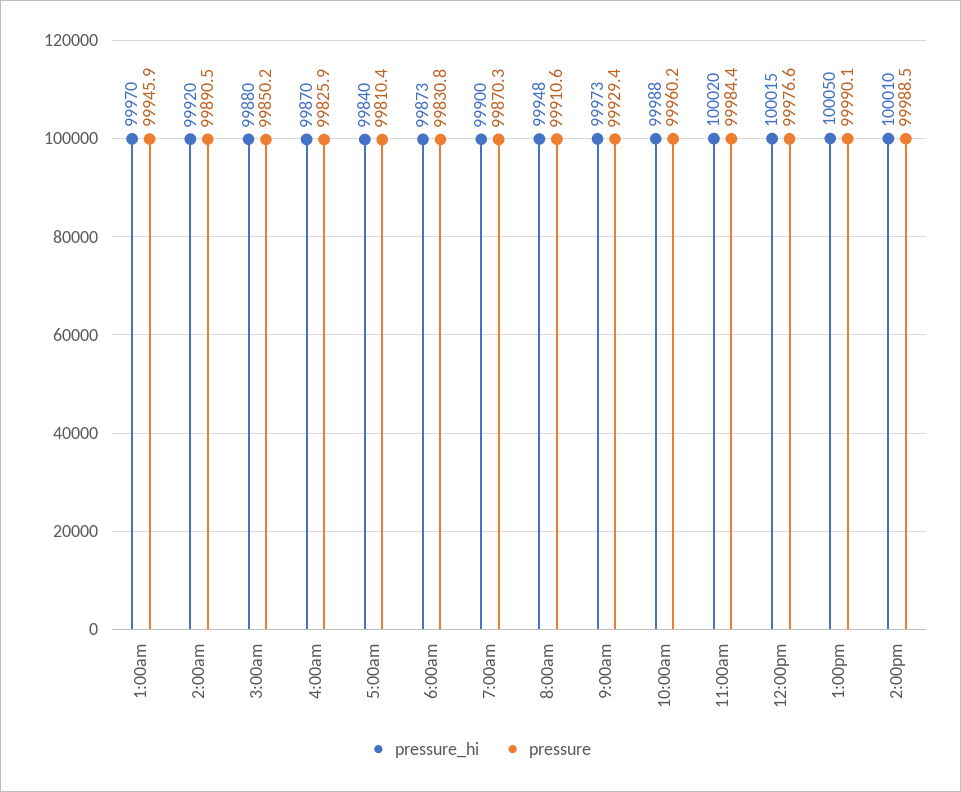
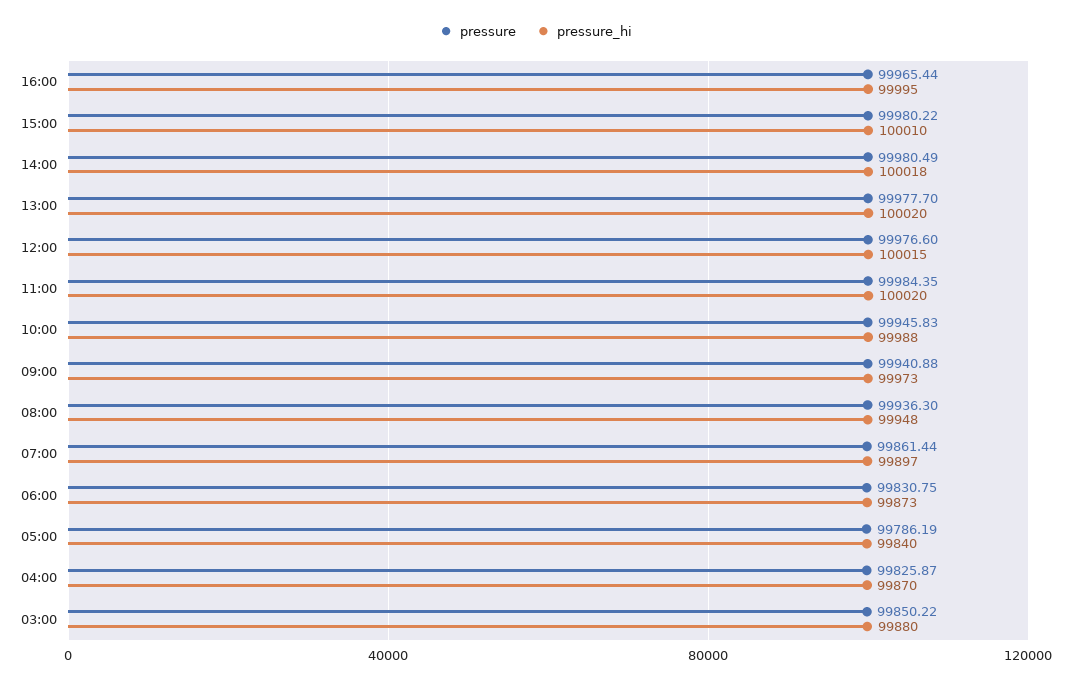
pressure_hi, 1:00am: 99970 -> none
pressure, 1:00am: 99945.9 -> none
pressure_hi, 2:00am: 99920 -> none
pressure, 2:00am: 99890.5 -> none
pressure, 5:00am: 99810.4 -> 99786.19
pressure_hi, 7:00am: 99900 -> 99897
pressure, 7:00am: 99870.3 -> 99861.44
pressure, 8:00am: 99910.6 -> 99936.3
pressure, 9:00am: 99929.4 -> 99940.88
pressure, 10:00am: 99960.2 -> 99945.83
pressure_hi, 1:00pm: 100050 -> 100020
pressure, 1:00pm: 99990.1 -> 99977.7
pressure_hi, 2:00pm: 100010 -> 100018
pressure, 2:00pm: 99988.5 -> 99980.49
pressure, 16:00: none -> 99965.44
pressure_hi, 16:00: none -> 99995
pressure, 15:00: none -> 99980.22
pressure_hi, 15:00: none -> 100010

